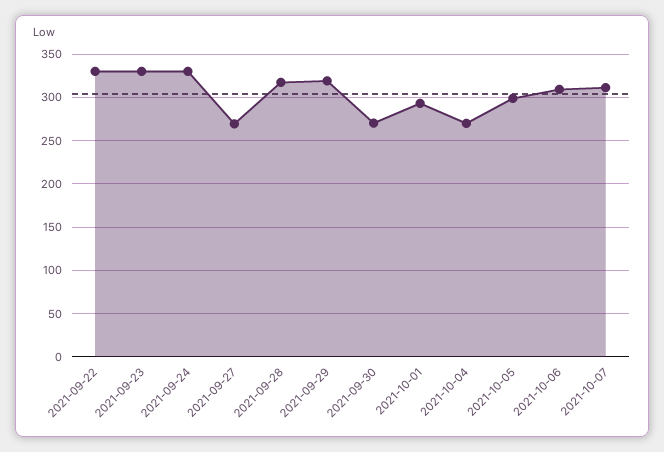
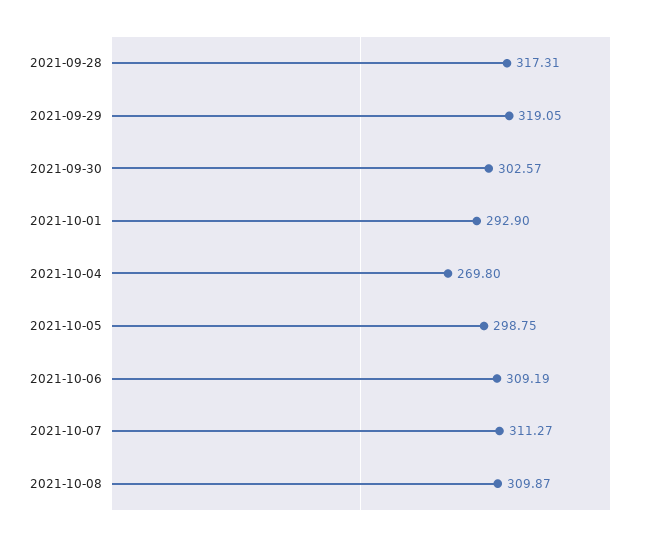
2021-09-22: 330 -> none
2021-09-23: 330 -> none
2021-09-24: 330 -> none
2021-09-27: 270 -> none
2021-09-30: 270 -> 302.57
2021-10-08: none -> 309.87

